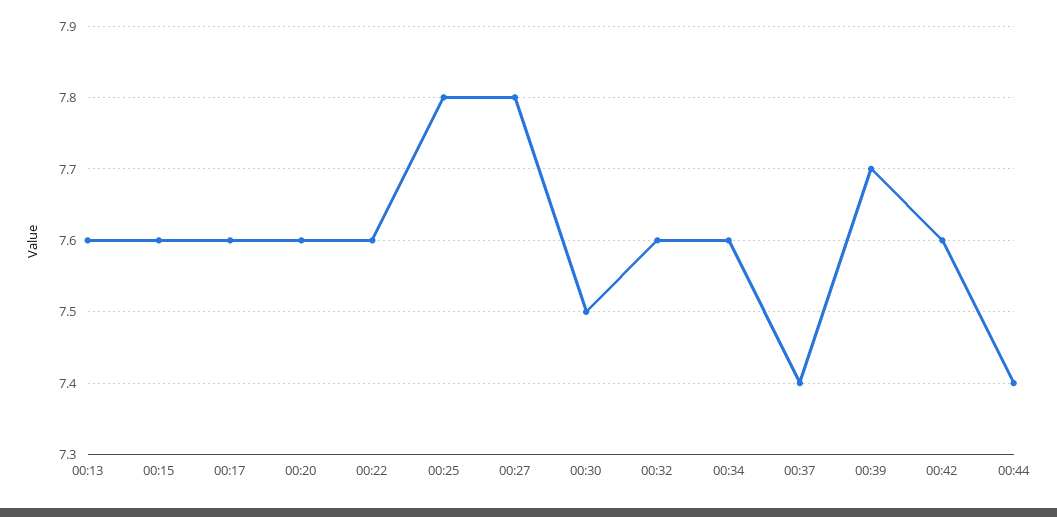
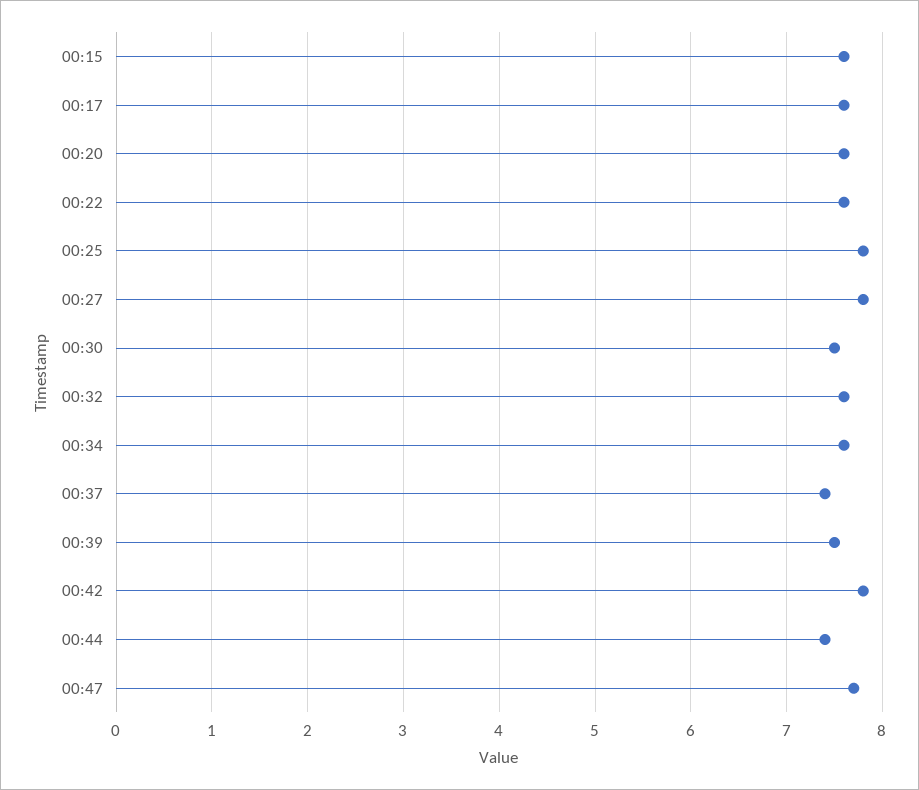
00:13: 7.6 -> none
00:39: 7.7 -> 7.5
00:42: 7.6 -> 7.8
00:47: none -> 7.7

